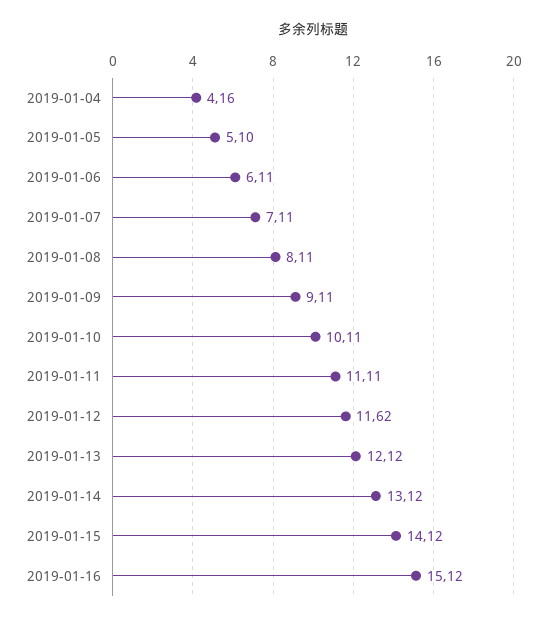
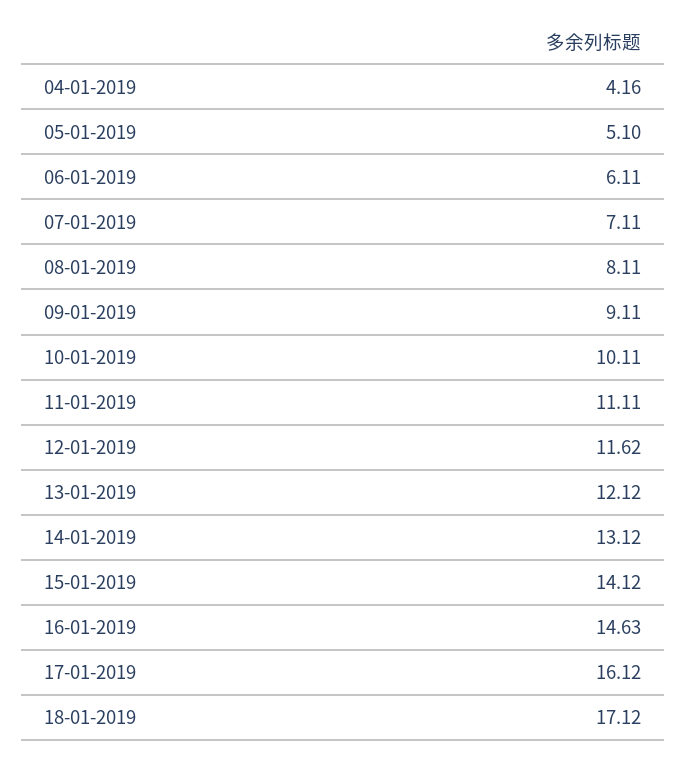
2019-01-16: 15.12 -> 14.63
17-01-2019: none -> 16.12
18-01-2019: none -> 17.12

